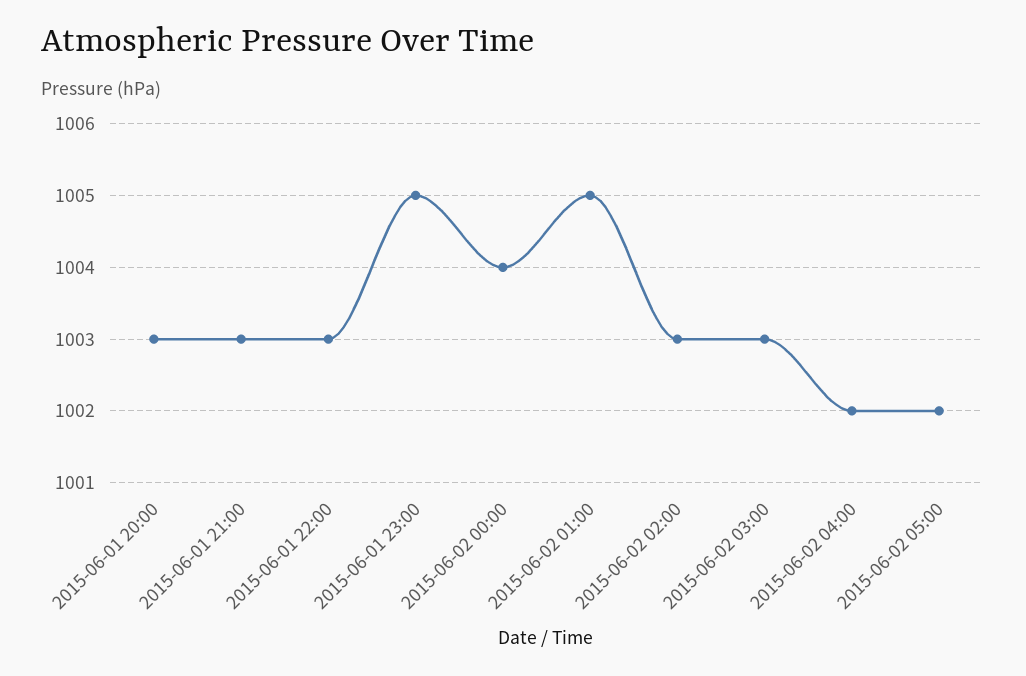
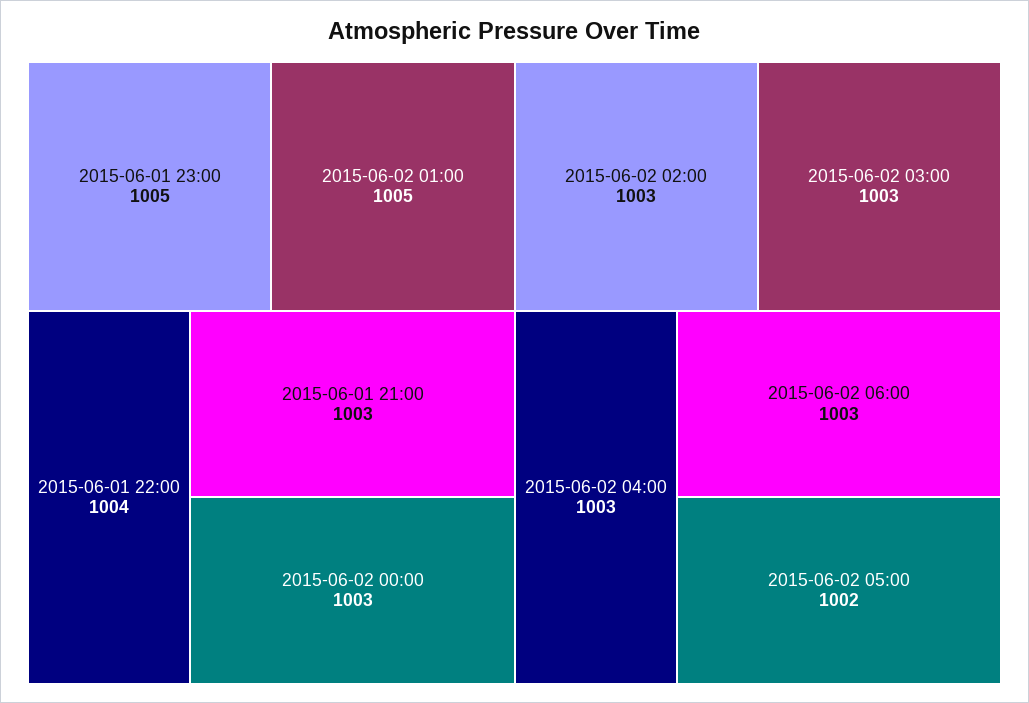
2015-06-01 20:00: 1003 -> none
2015-06-01 22:00: 1003 -> 1004
2015-06-02 00:00: 1004 -> 1003
2015-06-02 04:00: 1002 -> 1003
2015-06-02 06:00: none -> 1003

